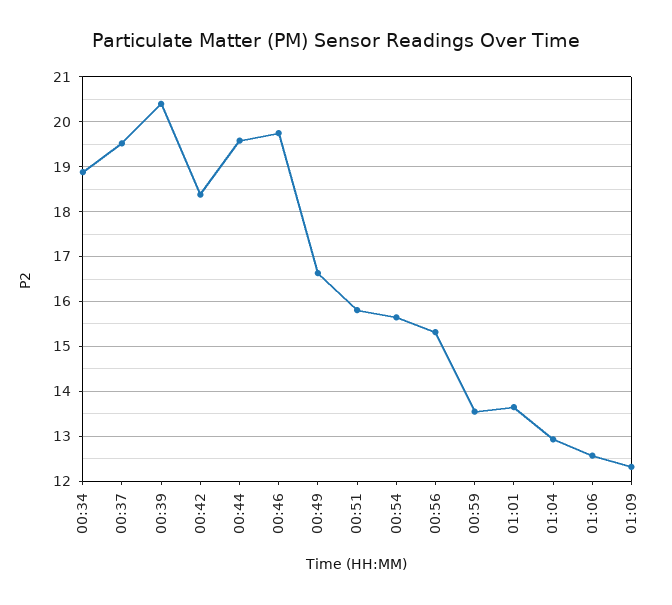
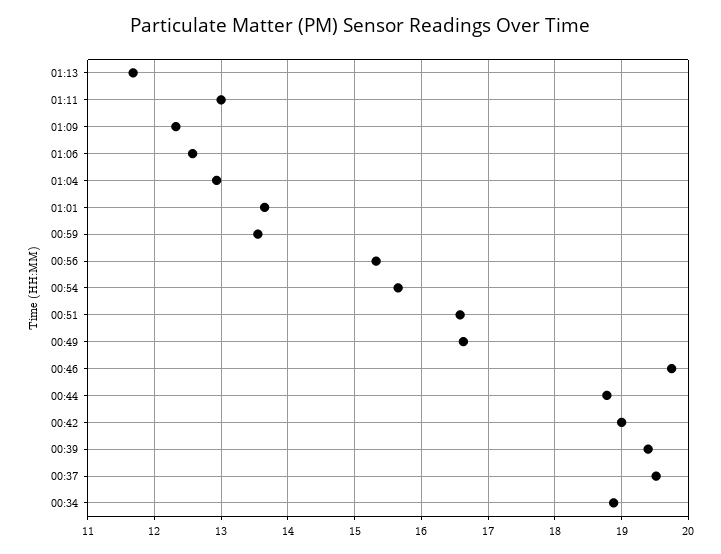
00:39: 20.4 -> 19.4
00:42: 18.4 -> 19
00:44: 19.6 -> 18.8
00:51: 15.8 -> 16.6
01:13: none -> 11.7
01:11: none -> 13

